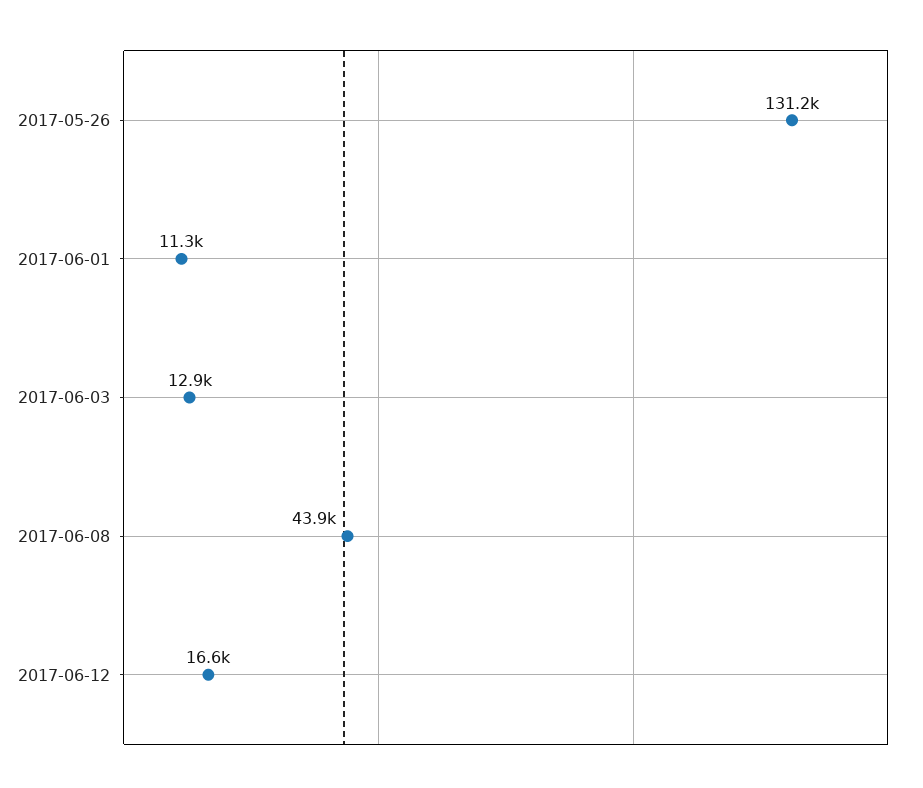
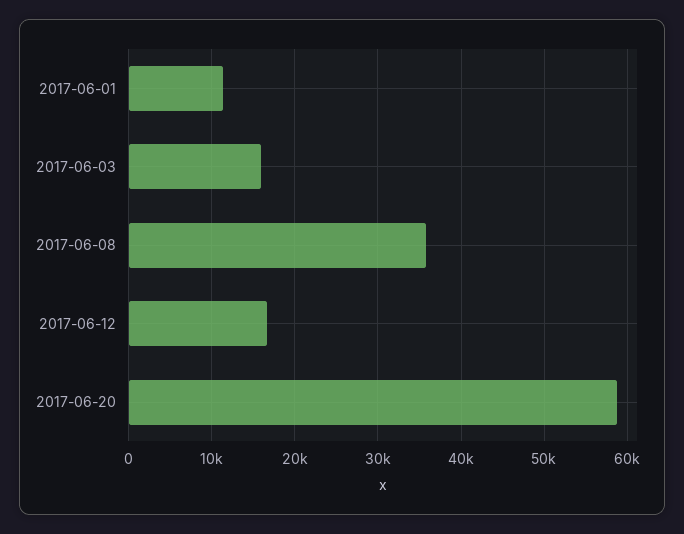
2017-05-26: 131200 -> none
2017-06-03: 12900 -> 16000
2017-06-08: 43900 -> 36000
2017-06-20: none -> 59000

